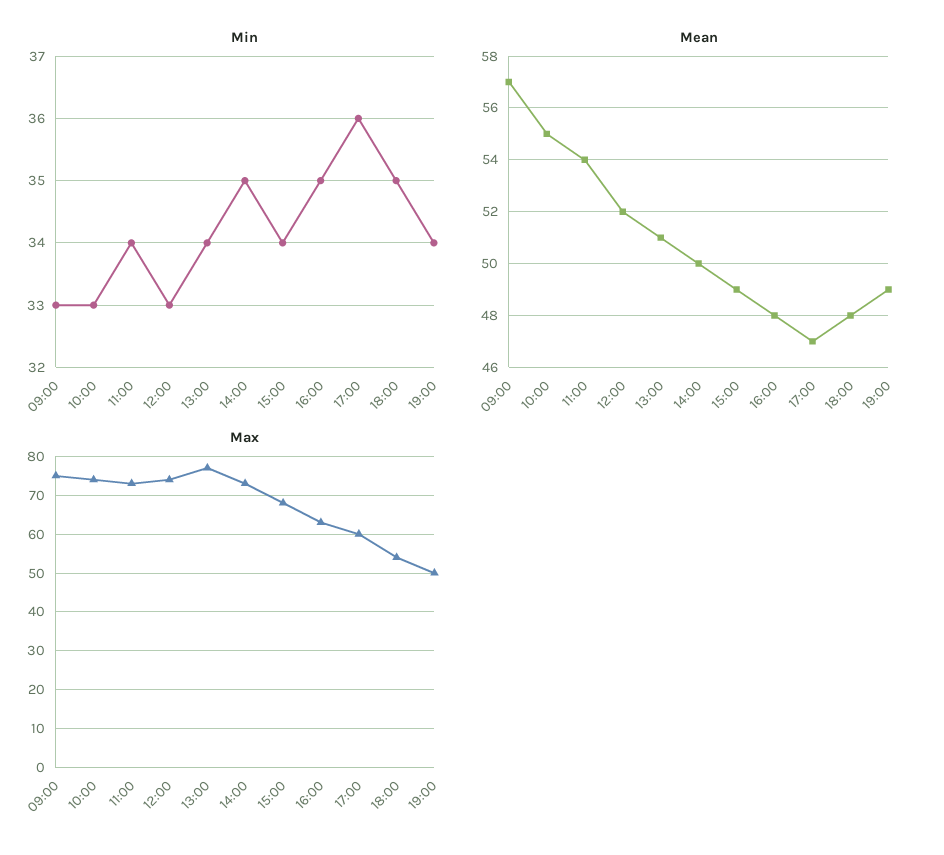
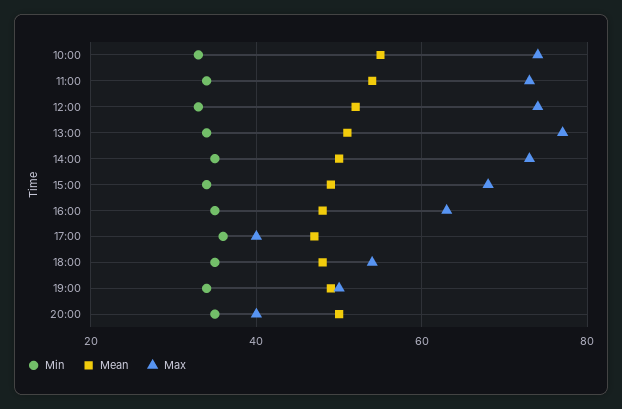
Min, 09:00: 33 -> none
Mean, 09:00: 57 -> none
Max, 09:00: 75 -> none
Max, 17:00: 60 -> 40
Min, 20:00: none -> 35
Mean, 20:00: none -> 50
Max, 20:00: none -> 40

